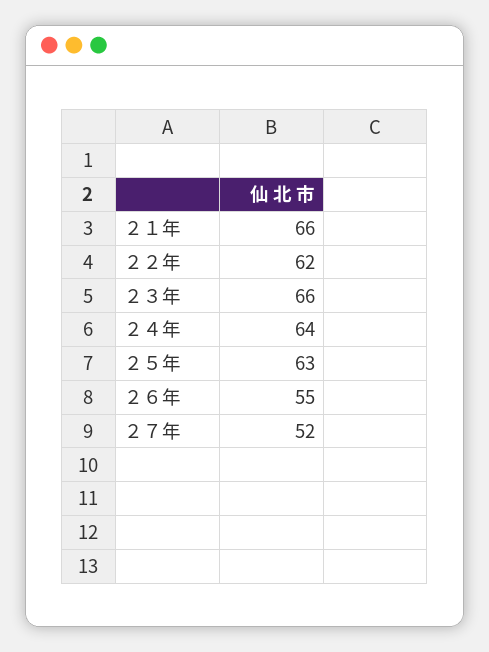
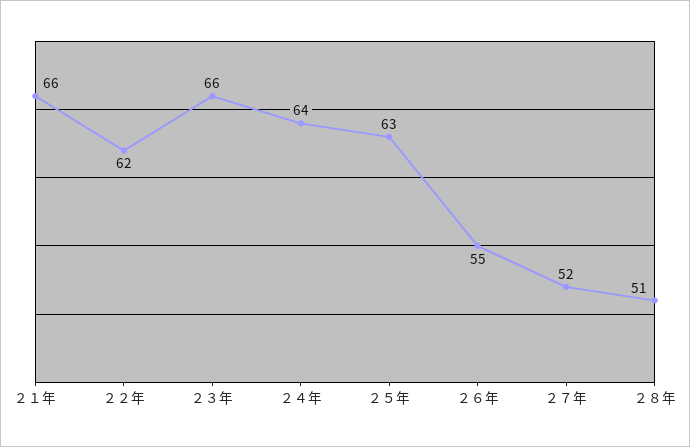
２８年: none -> 51

